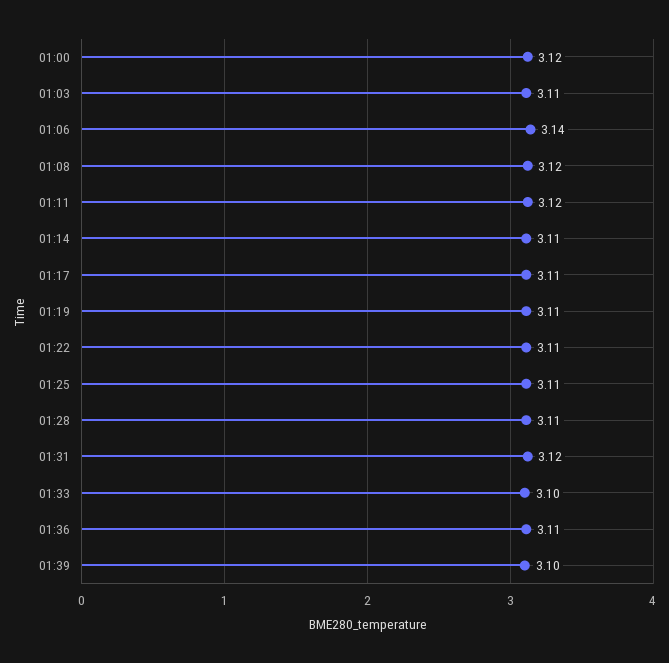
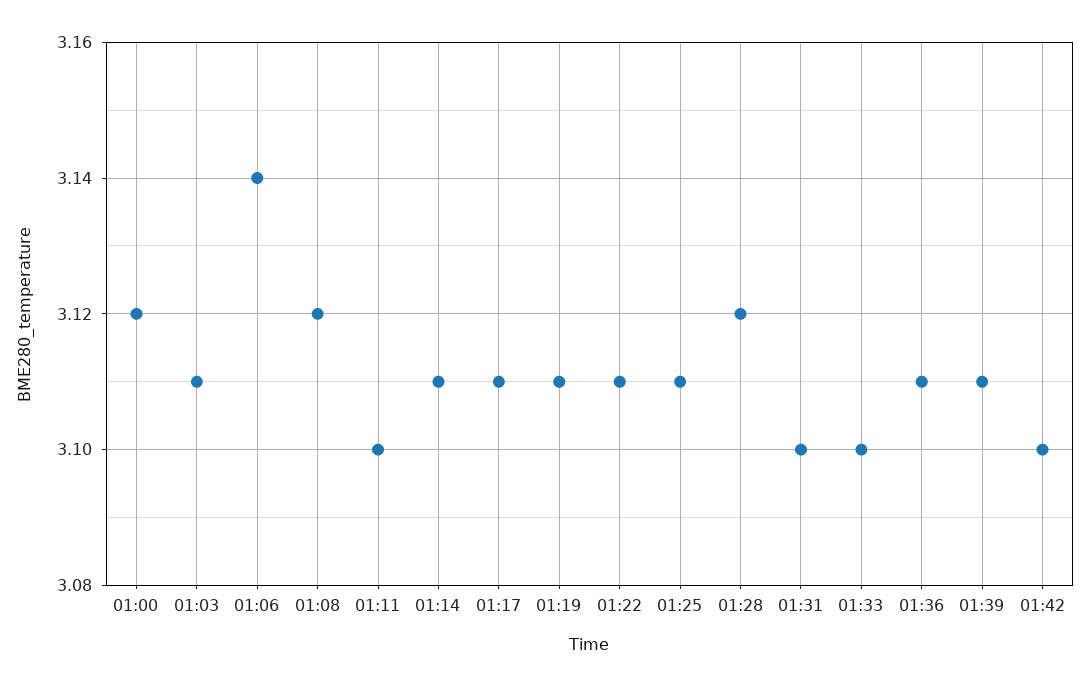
01:11: 3.12 -> 3.1
01:28: 3.11 -> 3.12
01:31: 3.12 -> 3.1
01:39: 3.1 -> 3.11
01:42: none -> 3.1

